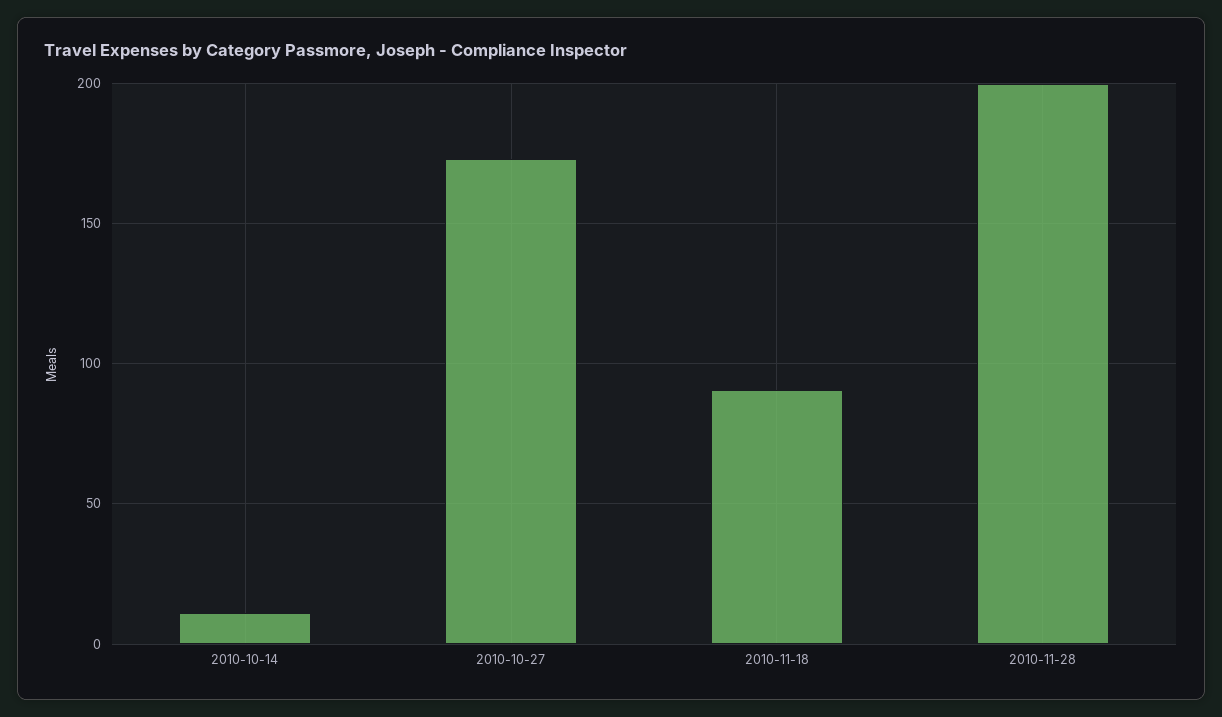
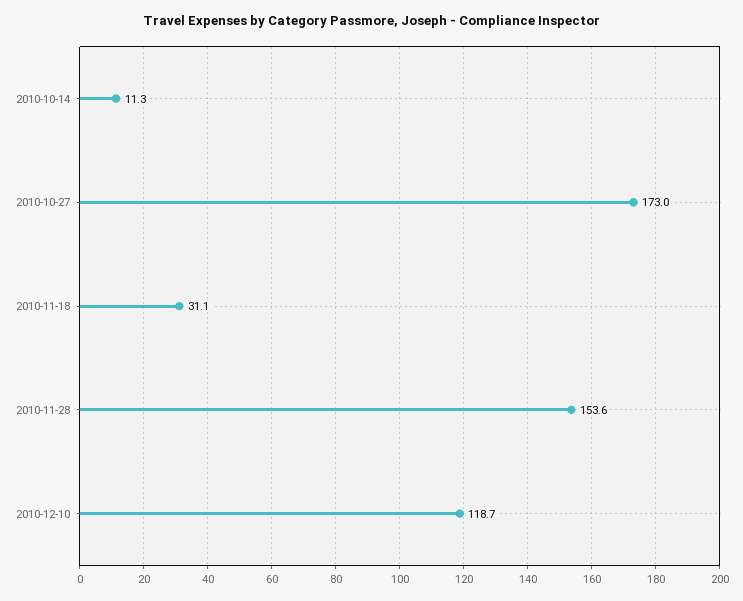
2010-11-18: 90 -> 31.1
2010-11-28: 200 -> 153.6
2010-12-10: none -> 118.7

